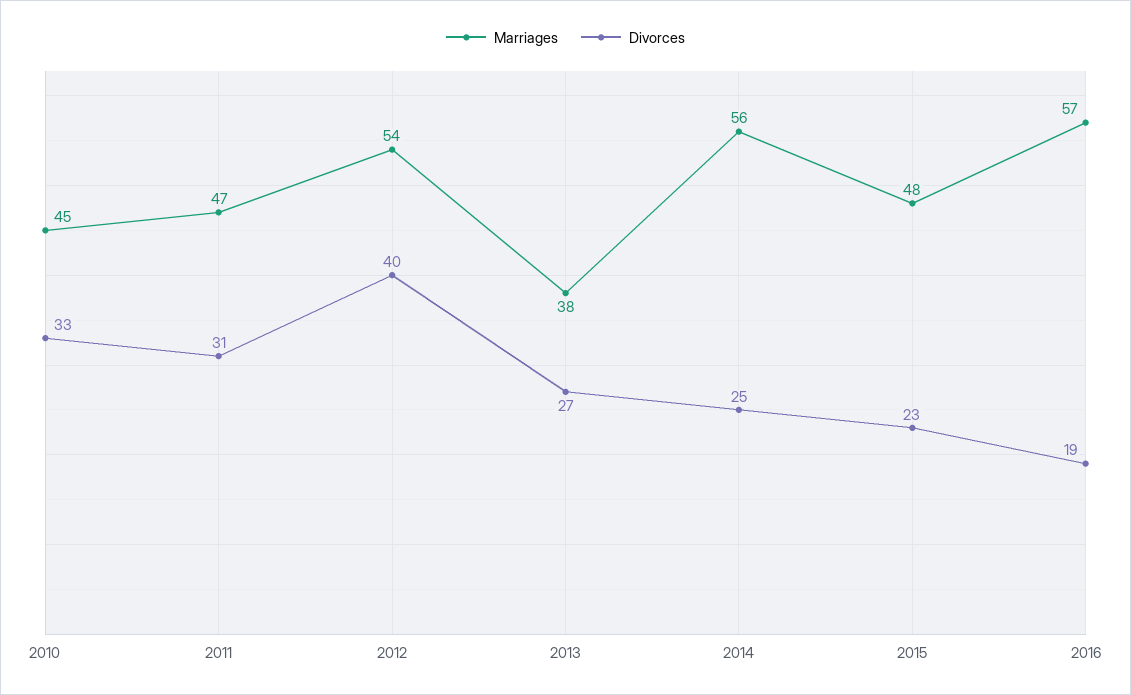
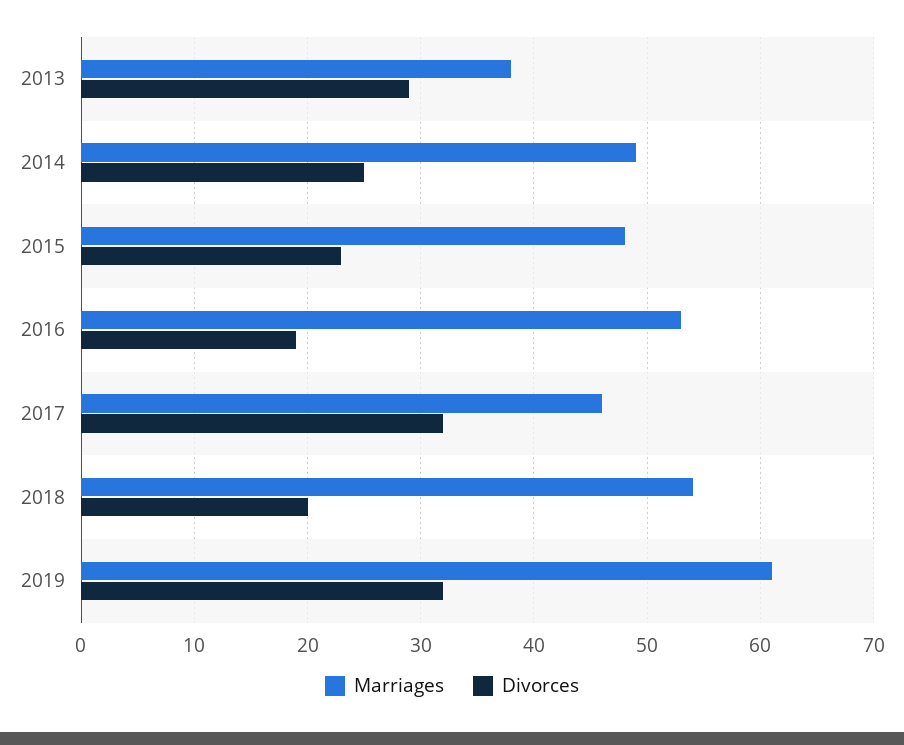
Marriages, 2010: 45 -> none
Divorces, 2010: 33 -> none
Marriages, 2011: 47 -> none
Divorces, 2011: 31 -> none
Marriages, 2012: 54 -> none
Divorces, 2012: 40 -> none
Divorces, 2013: 27 -> 29
Marriages, 2014: 56 -> 49
Marriages, 2016: 57 -> 53
Marriages, 2017: none -> 46
Divorces, 2017: none -> 32
Marriages, 2018: none -> 54
Divorces, 2018: none -> 20
Marriages, 2019: none -> 61
Divorces, 2019: none -> 32

